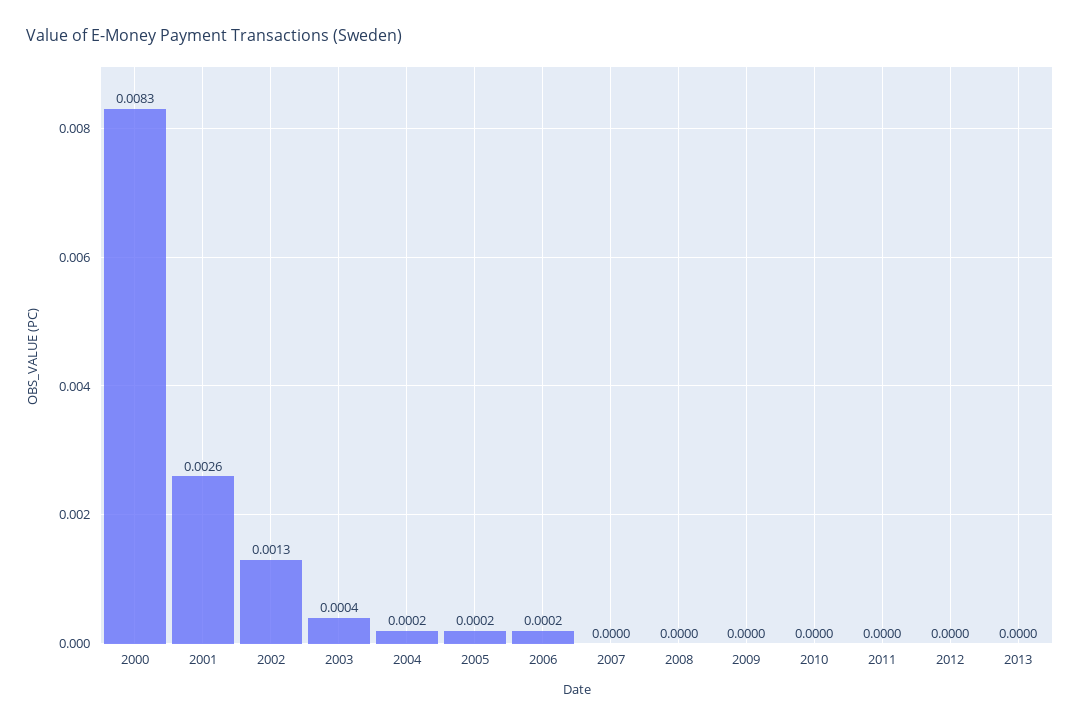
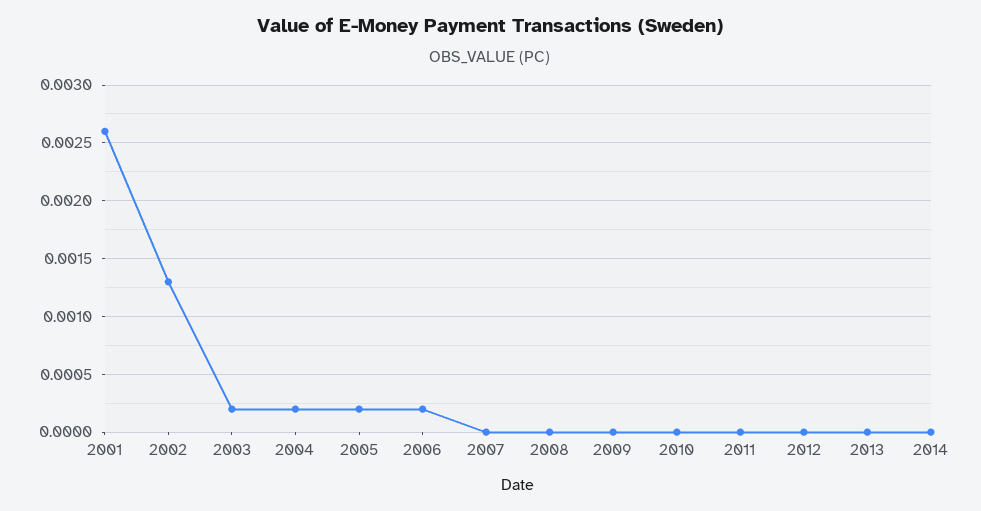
2000: 0.0083 -> none
2003: 0.0004 -> 0.0002
2014: none -> 0

